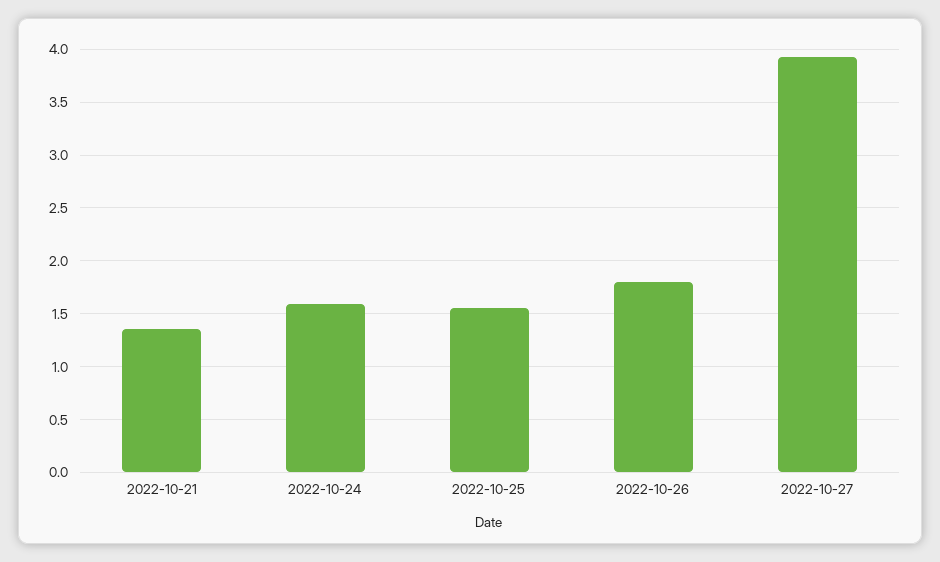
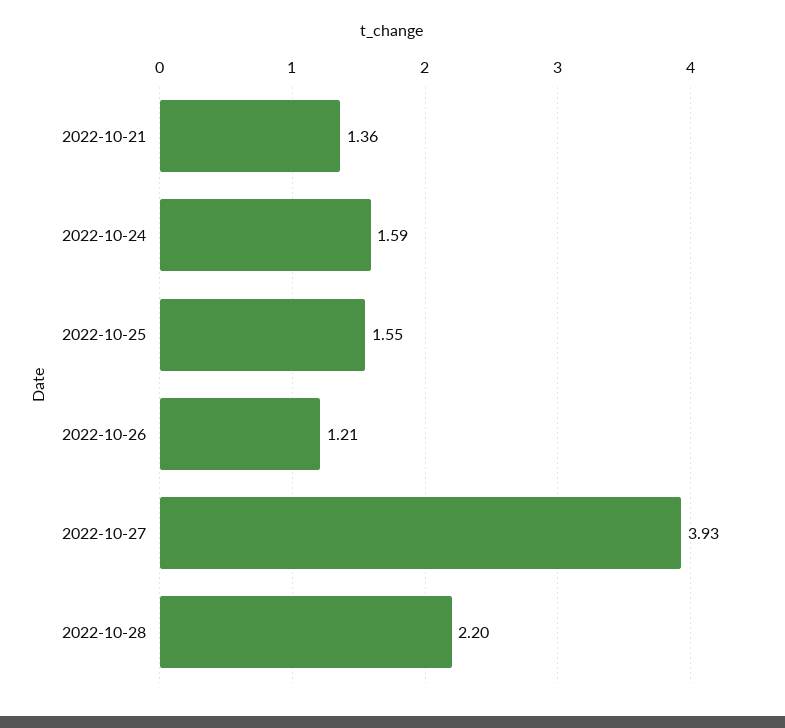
2022-10-26: 1.8 -> 1.21
2022-10-28: none -> 2.2

